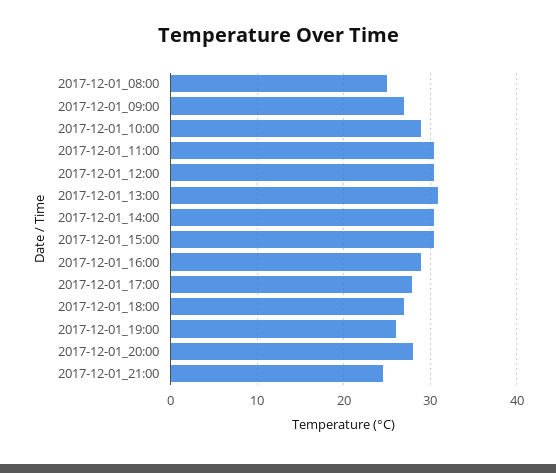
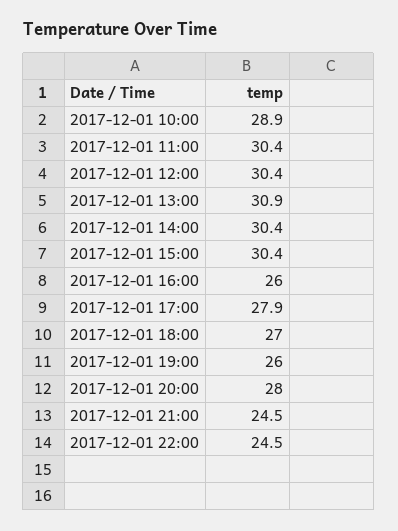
2017-12-01_08:00: 25 -> none
2017-12-01_09:00: 27 -> none
2017-12-01_16:00: 29 -> 26
2017-12-01 22:00: none -> 24.5

